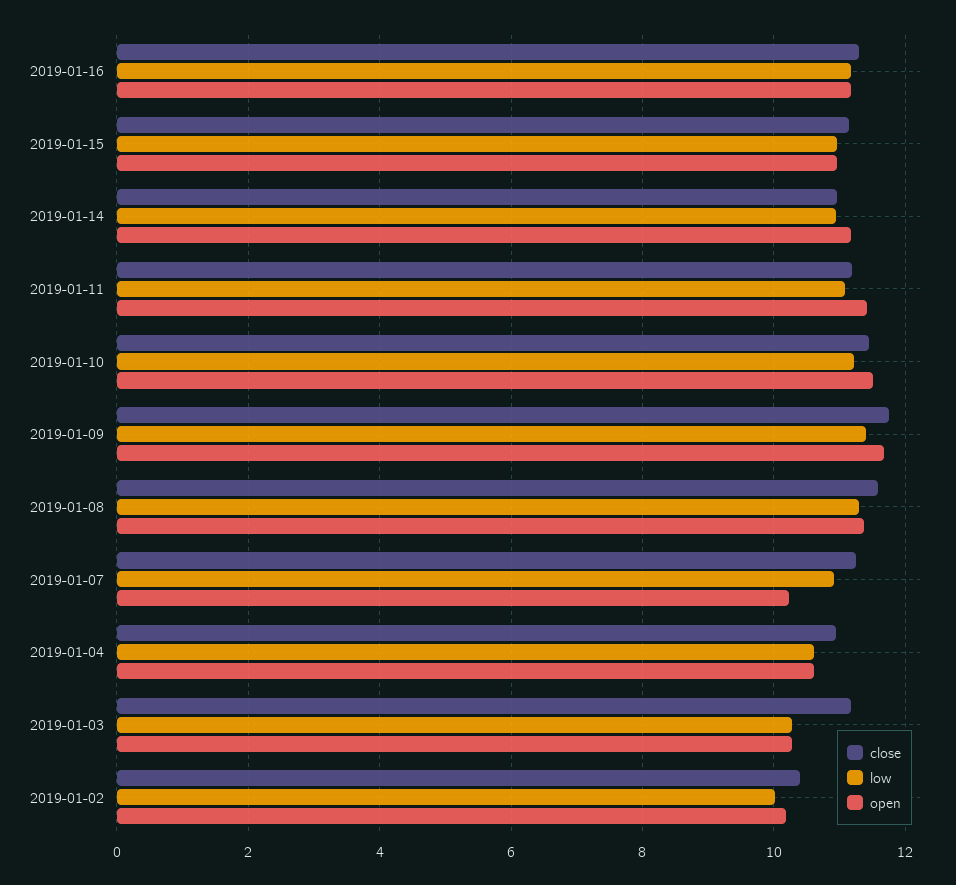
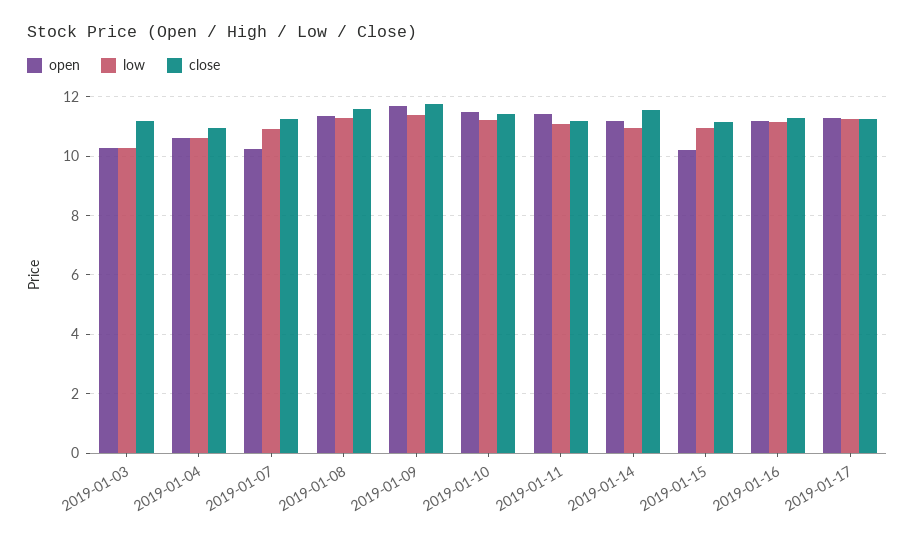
open, 2019-01-15: 11 -> 10.25
close, 2019-01-14: 11 -> 11.5
close, 2019-01-02: 10.4 -> none
low, 2019-01-02: 10 -> none
open, 2019-01-02: 10.2 -> none
open, 2019-01-17: none -> 11.25
low, 2019-01-17: none -> 11.25
close, 2019-01-17: none -> 11.25

